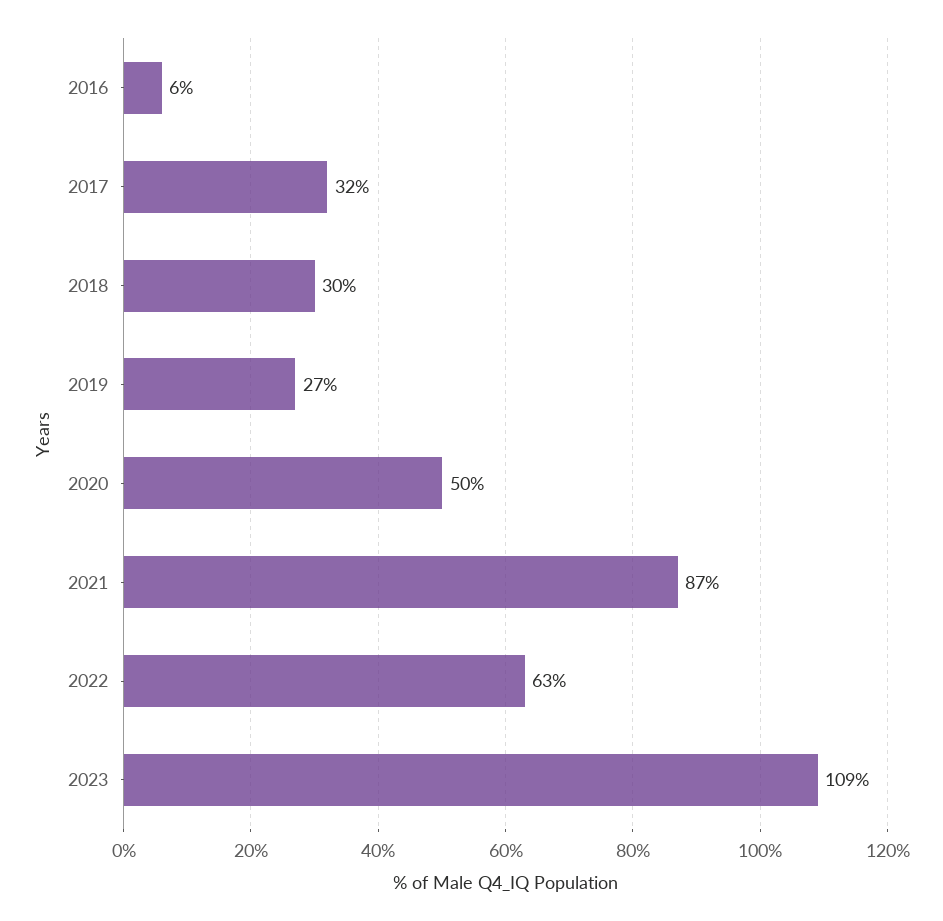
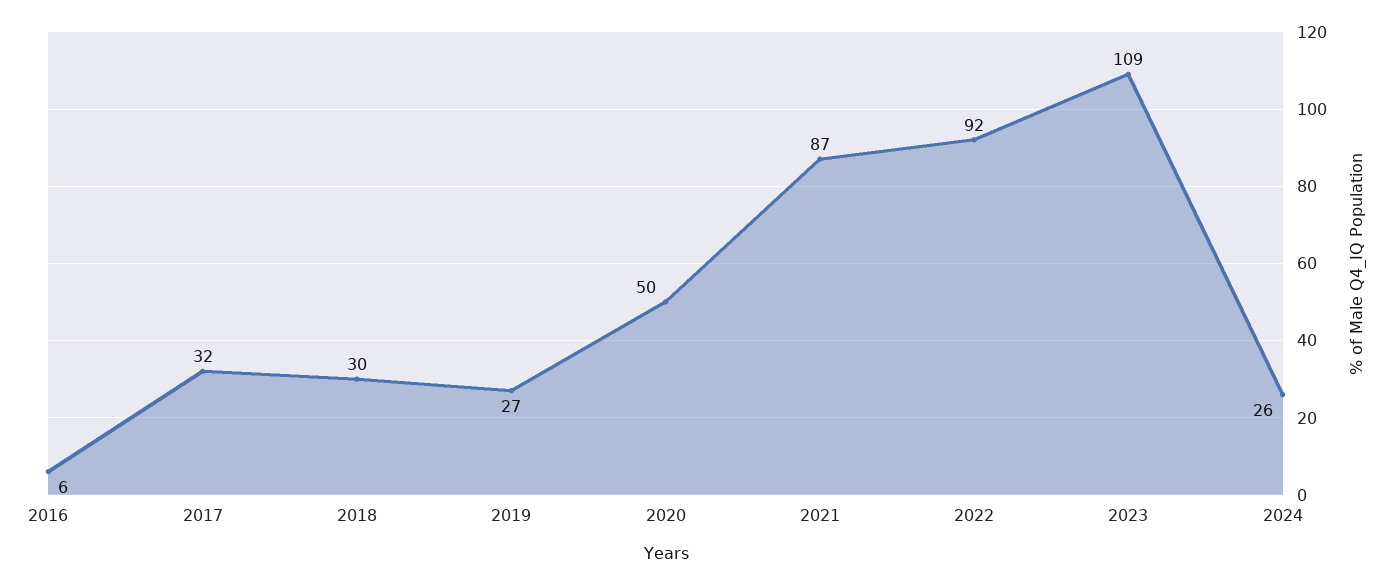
2022: 63 -> 92
2024: none -> 26

